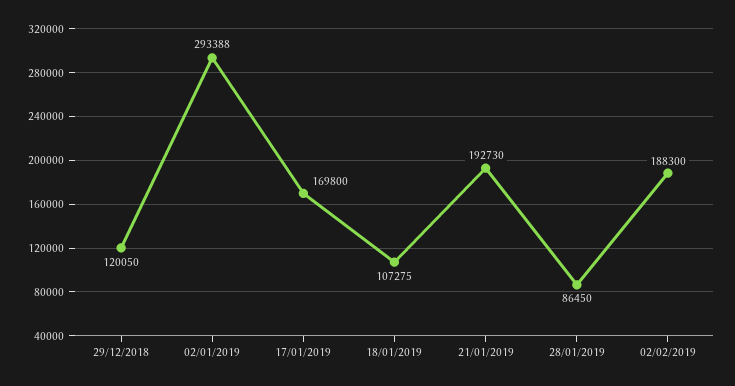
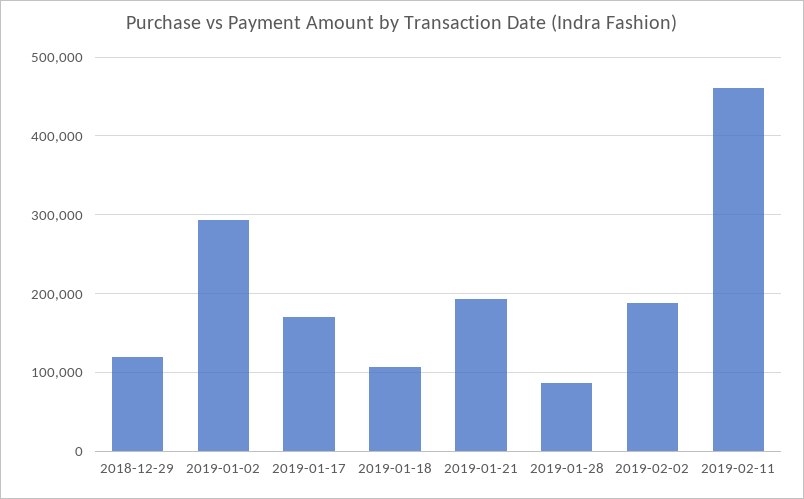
2019-02-11: none -> 460000

